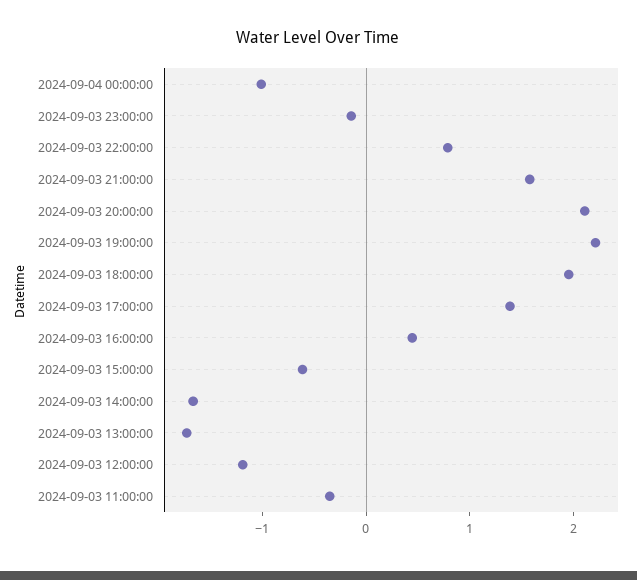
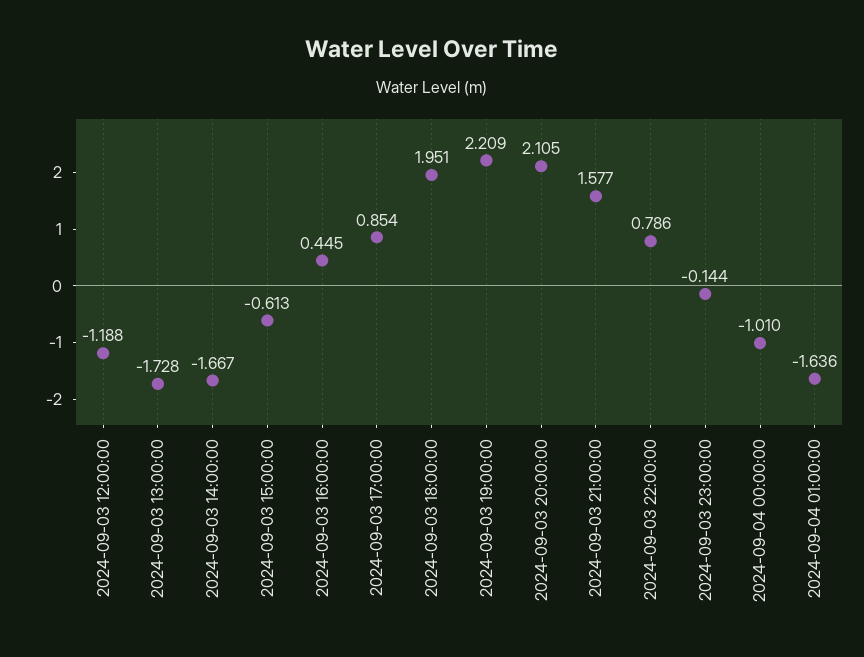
2024-09-03 17:00:00: 1.4 -> 0.854
2024-09-03 11:00:00: -0.4 -> none
2024-09-04 01:00:00: none -> -1.636

